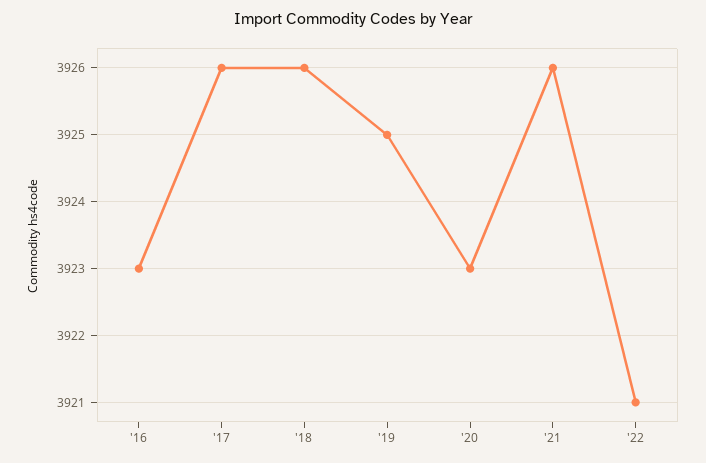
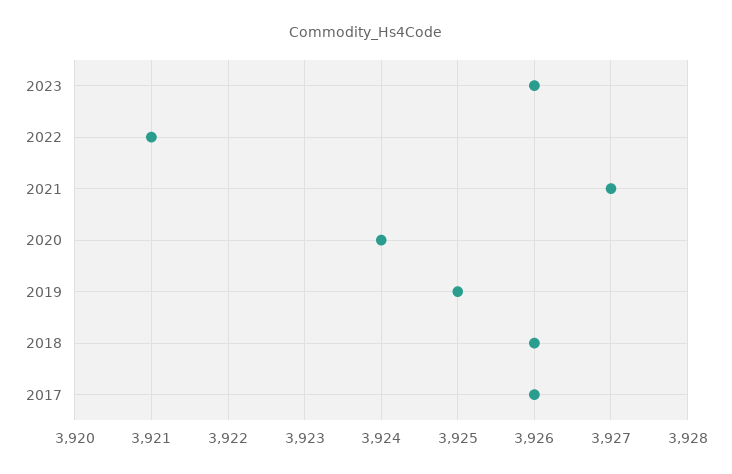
'16: 3923 -> none
'20: 3923 -> 3924
'21: 3926 -> 3927
2023: none -> 3926

